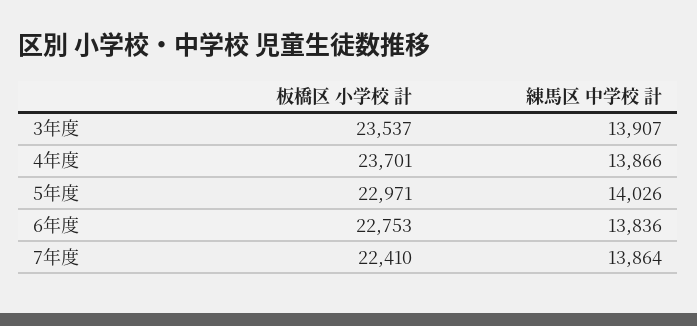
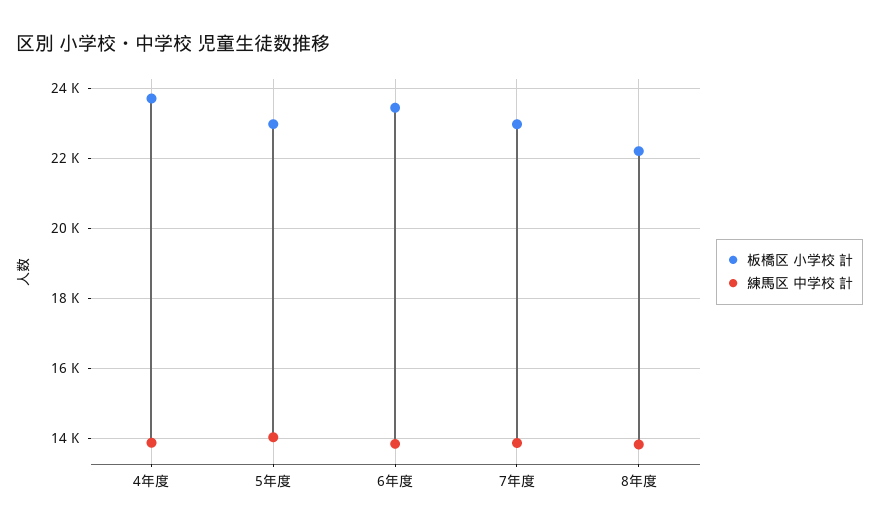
板橋区 小学校 計, 3年度: 23537 -> none
練馬区 中学校 計, 3年度: 13907 -> none
板橋区 小学校 計, 6年度: 22753 -> 23400
板橋区 小学校 計, 7年度: 22410 -> 23000
板橋区 小学校 計, 8年度: none -> 22200
練馬区 中学校 計, 8年度: none -> 13800

